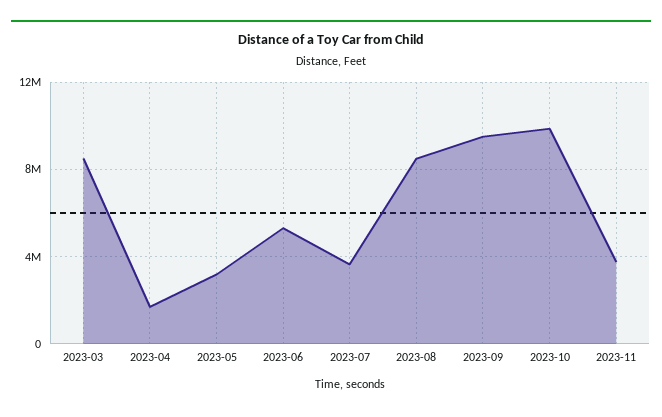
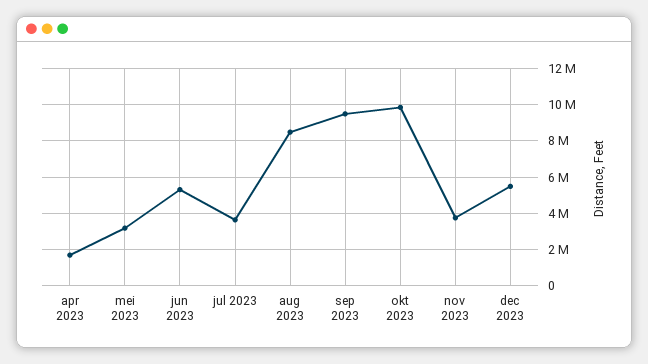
2023-03: 8500000 -> none
dec 2023: none -> 5500000

